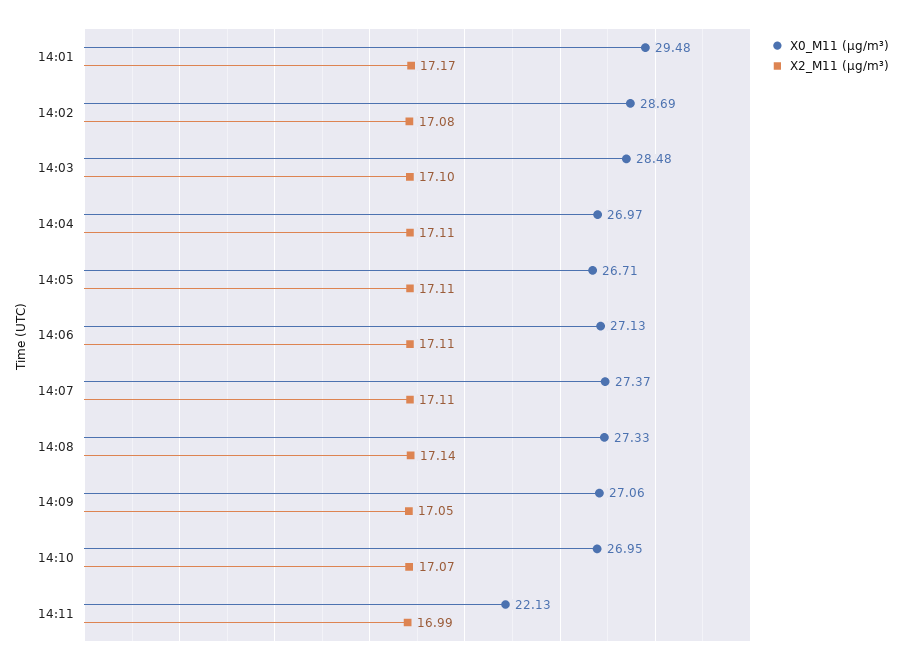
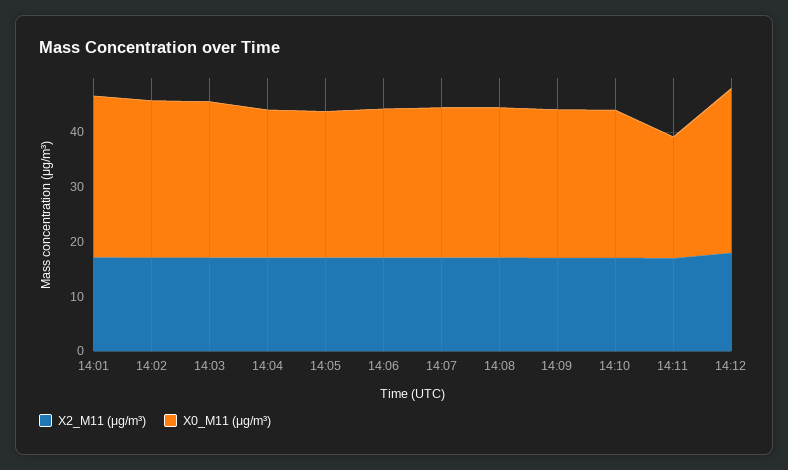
X2_M11 (μg/m³), 14:12: none -> 18
X0_M11 (μg/m³), 14:12: none -> 30

